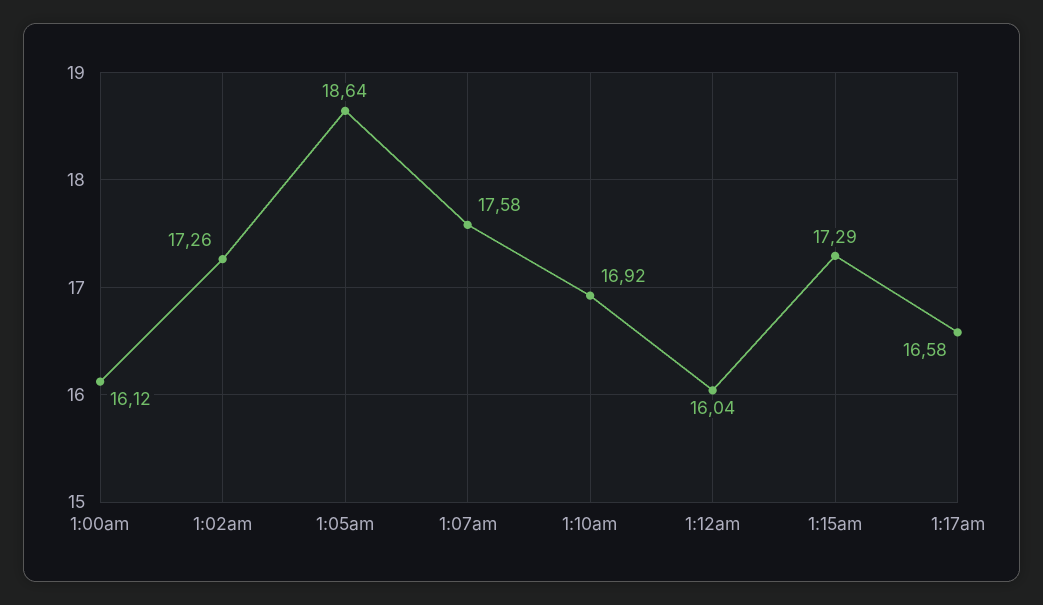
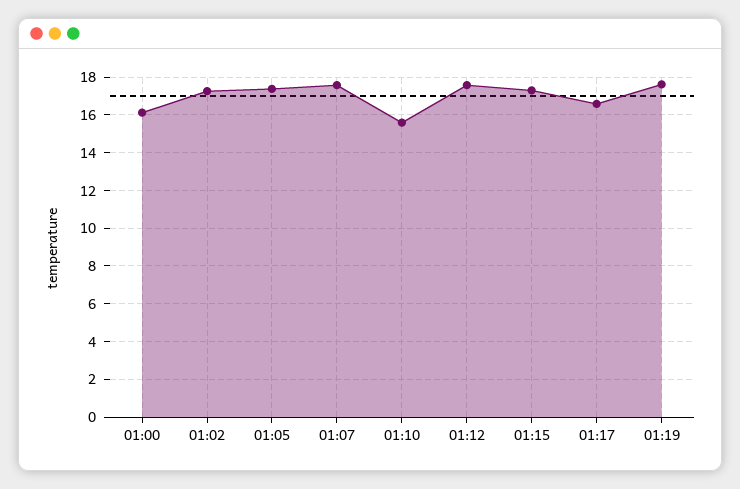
1:05am: 18.64 -> 17.5
1:10am: 16.92 -> 15.5
1:12am: 16.04 -> 17.5
01:19: none -> 17.5

